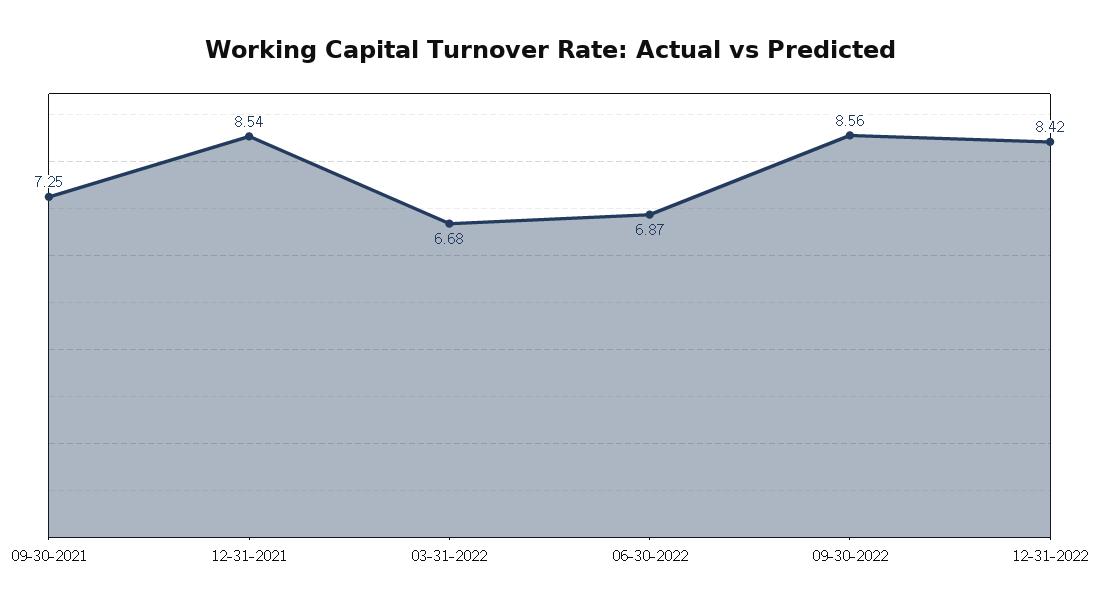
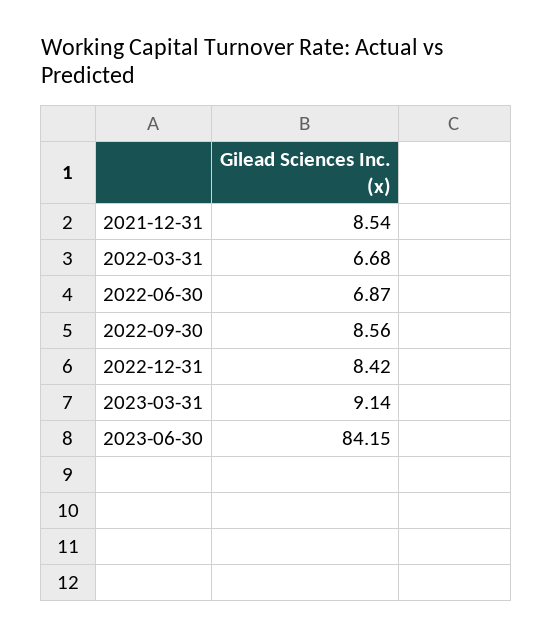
09-30-2021: 7.25 -> none
2023-03-31: none -> 9.14
2023-06-30: none -> 84.15

